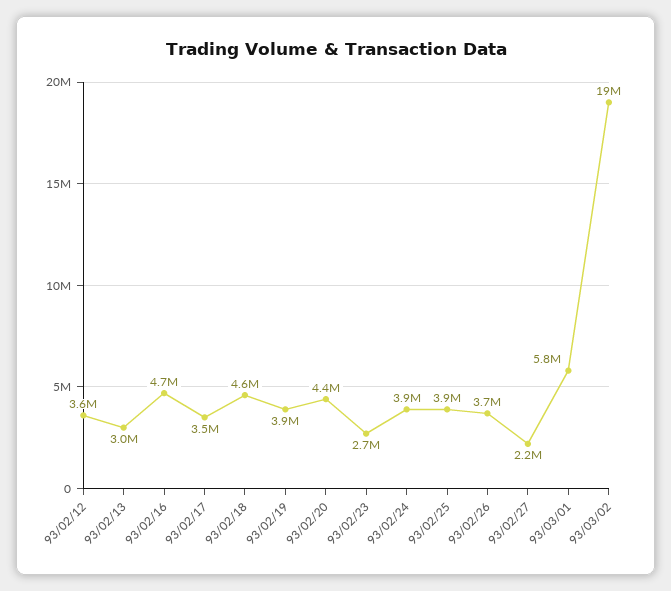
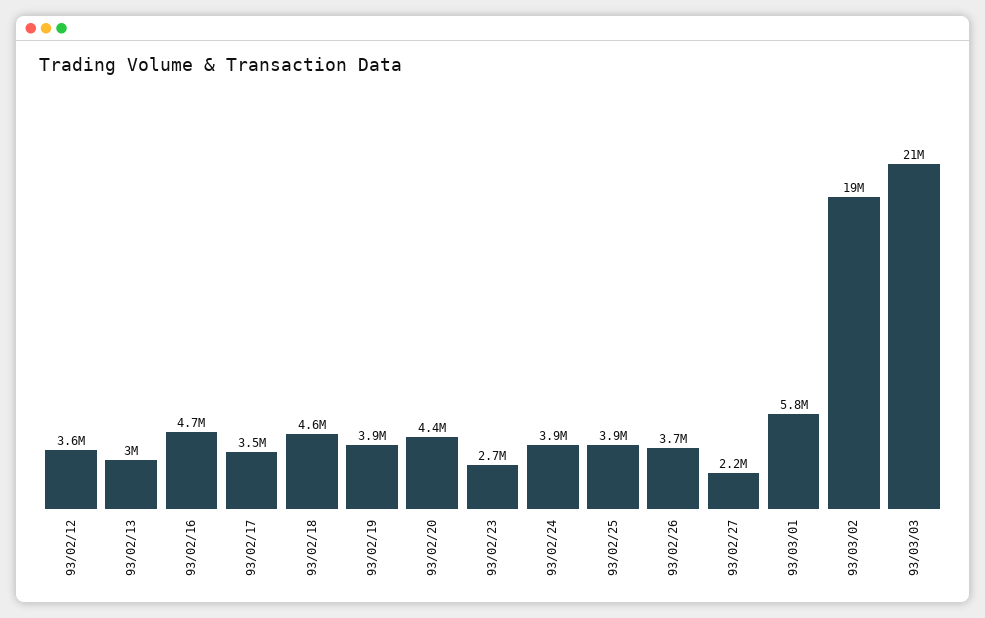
93/03/03: none -> 21000000

